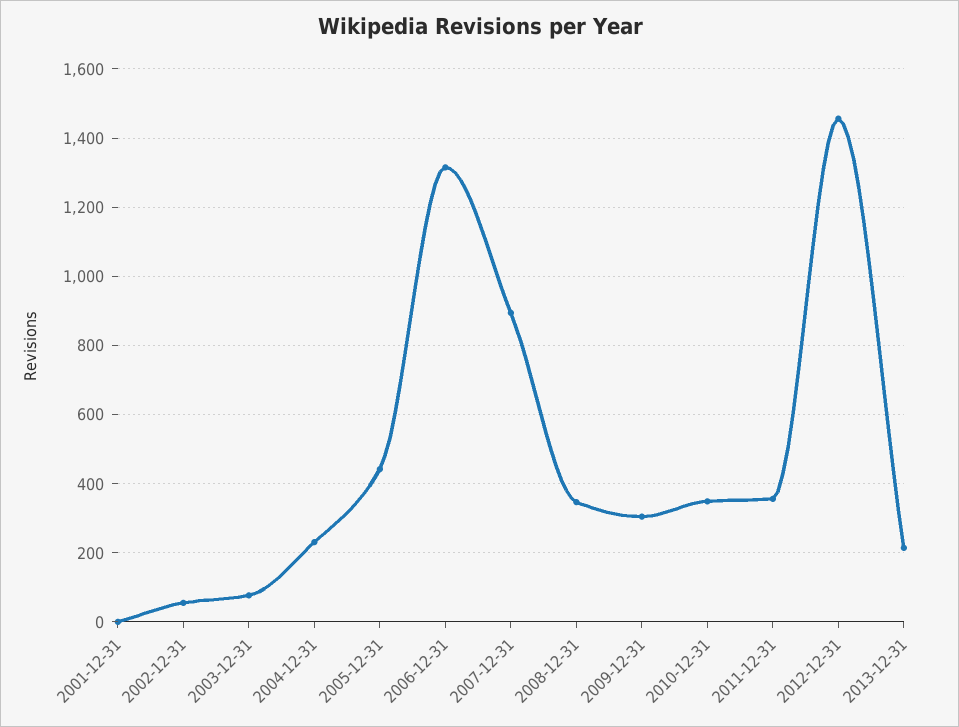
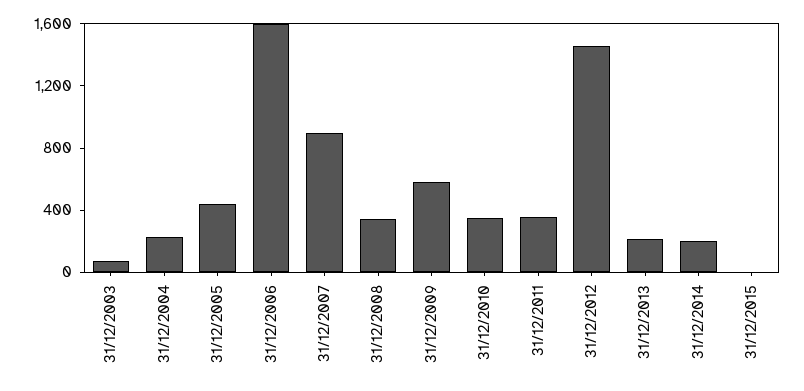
2001-12-31: 0 -> none
2002-12-31: 60 -> none
2006-12-31: 1320 -> 1600
2009-12-31: 300 -> 600
31/12/2014: none -> 200
31/12/2015: none -> 0

